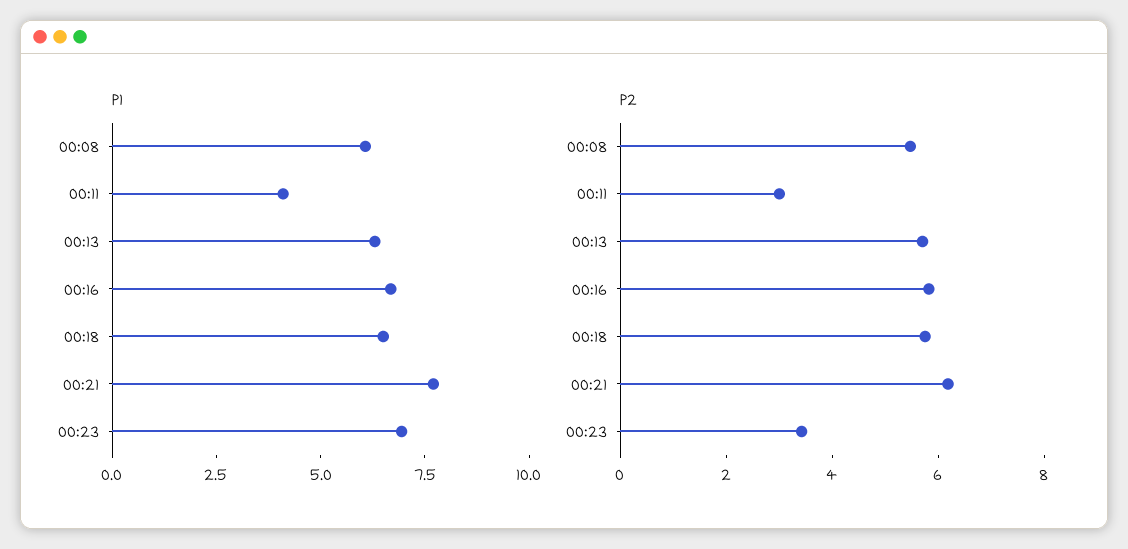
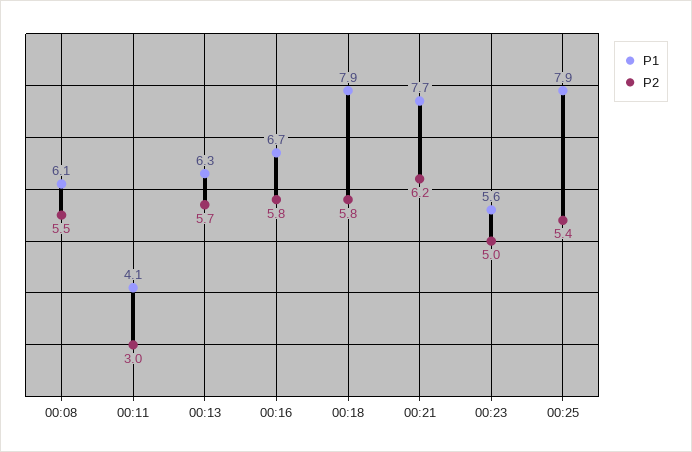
P1, 00:18: 6.5 -> 7.9
P1, 00:23: 7 -> 5.6
P2, 00:23: 3.5 -> 5
P1, 00:25: none -> 7.9
P2, 00:25: none -> 5.4

